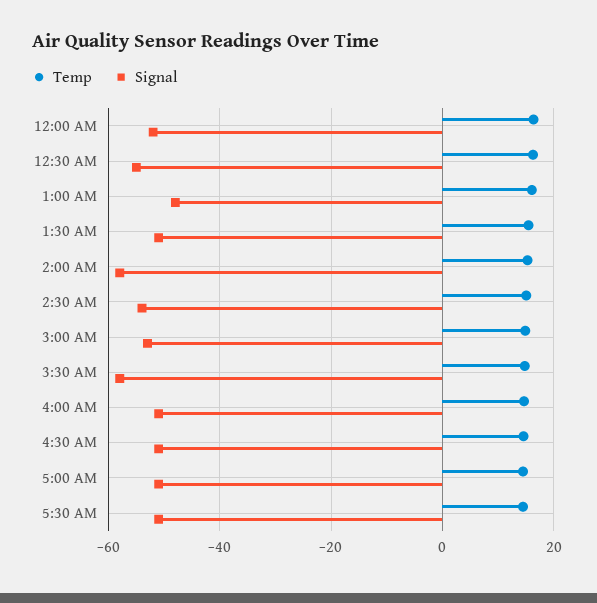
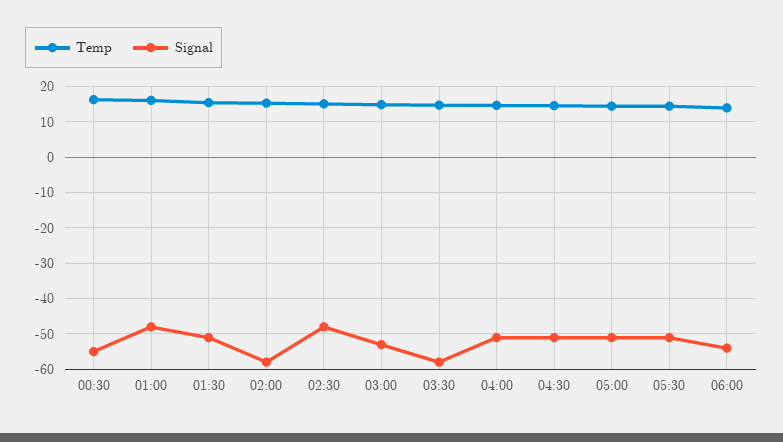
Temp, 12:00 AM: 16 -> none
Signal, 12:00 AM: -52 -> none
Signal, 2:30 AM: -54 -> -48
Temp, 06:00: none -> 14
Signal, 06:00: none -> -54

